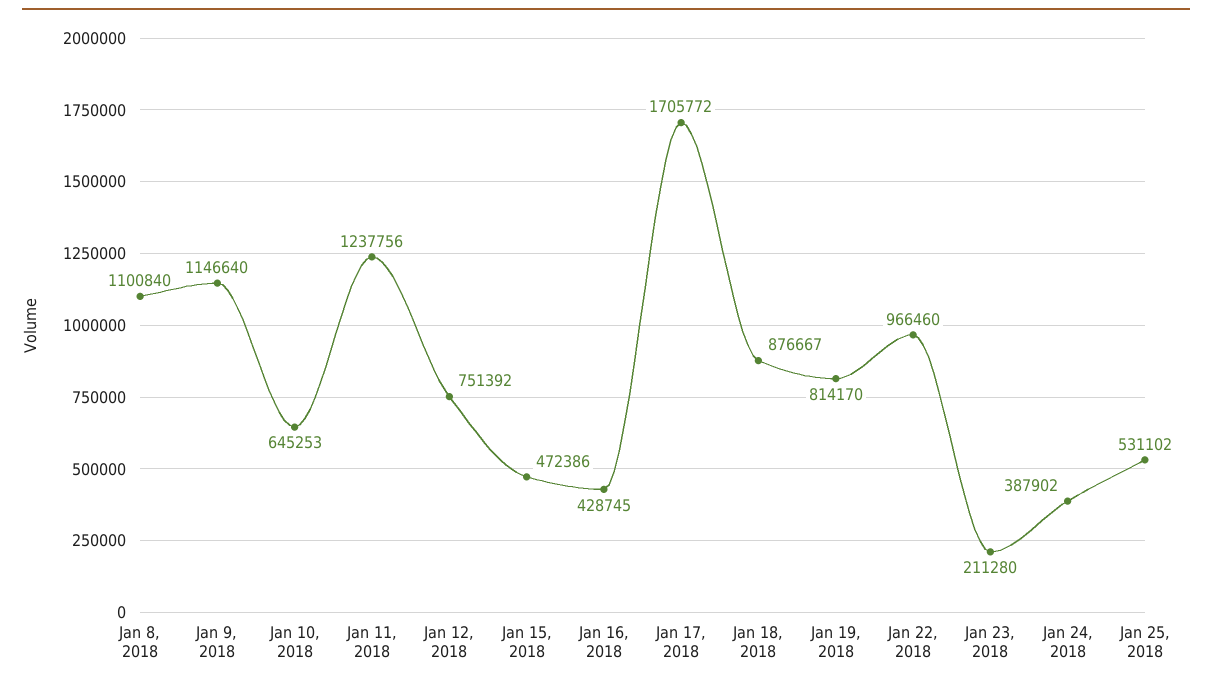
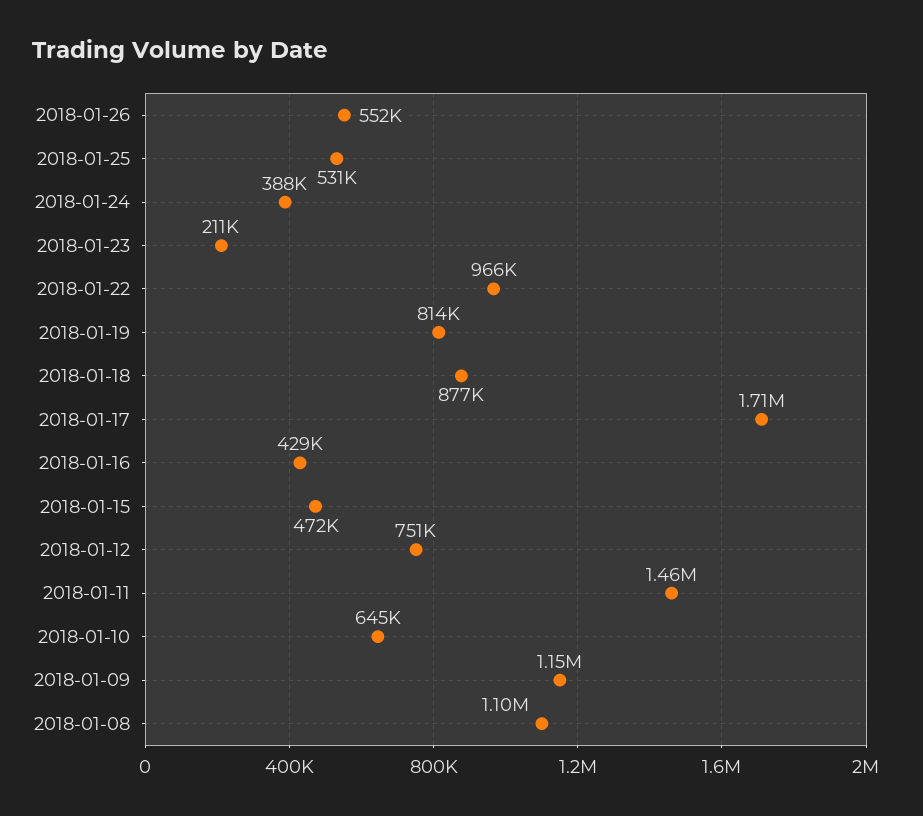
Jan 11, 2018: 1237756 -> 1460000
2018-01-26: none -> 552000

